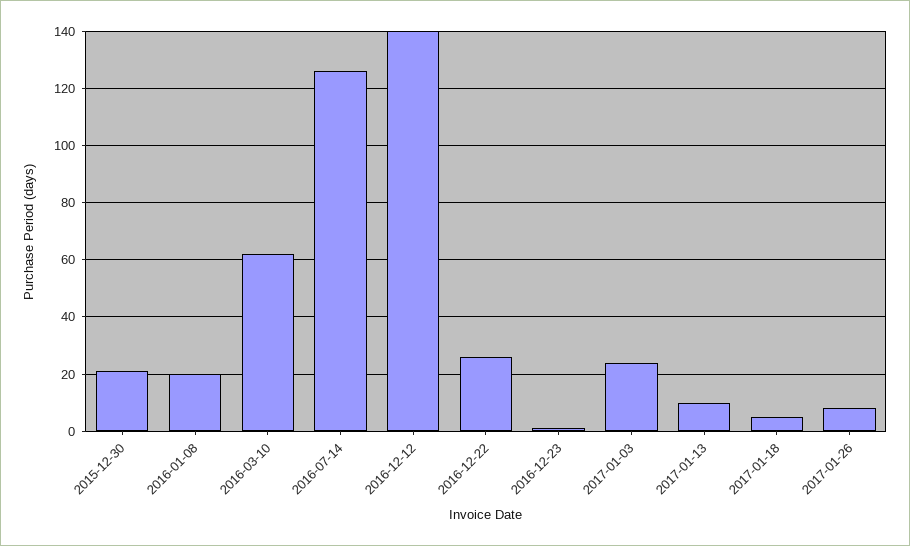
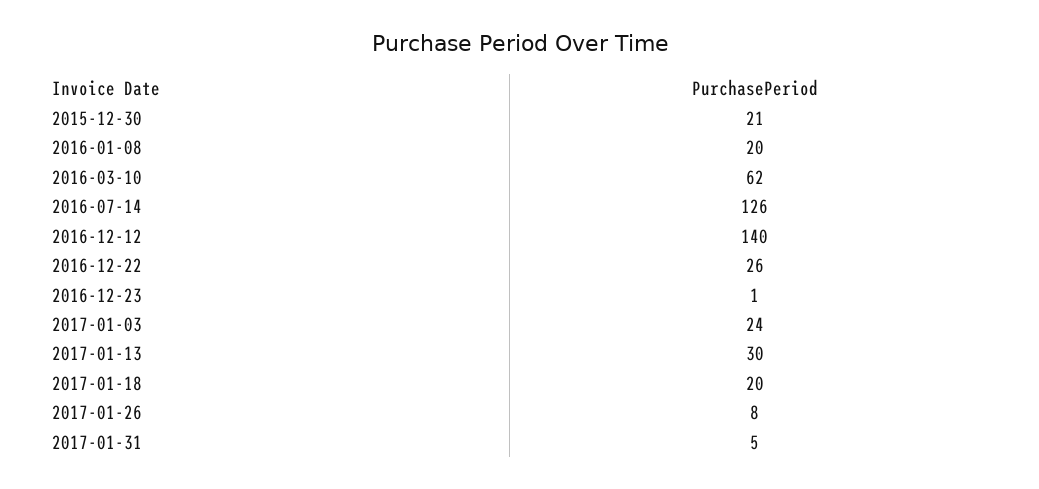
2017-01-13: 10 -> 30
2017-01-18: 5 -> 20
2017-01-31: none -> 5

